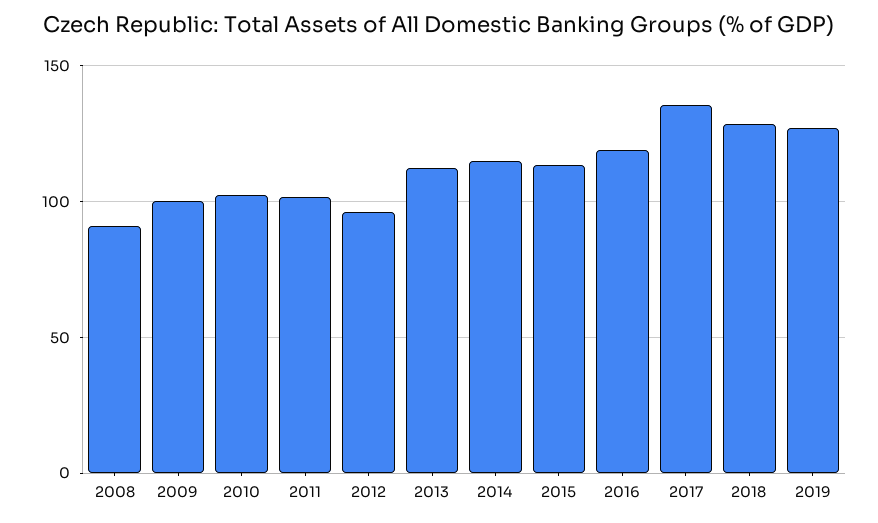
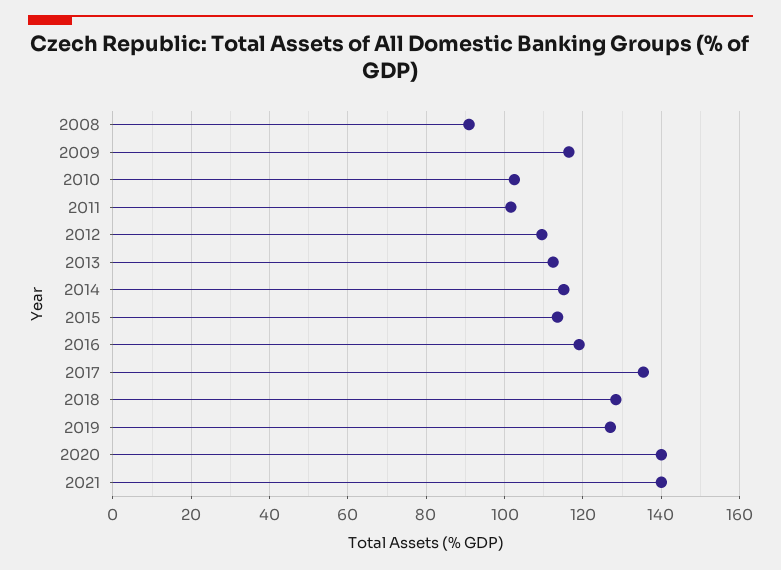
2009: 100 -> 116
2012: 95 -> 110
2020: none -> 140
2021: none -> 140

